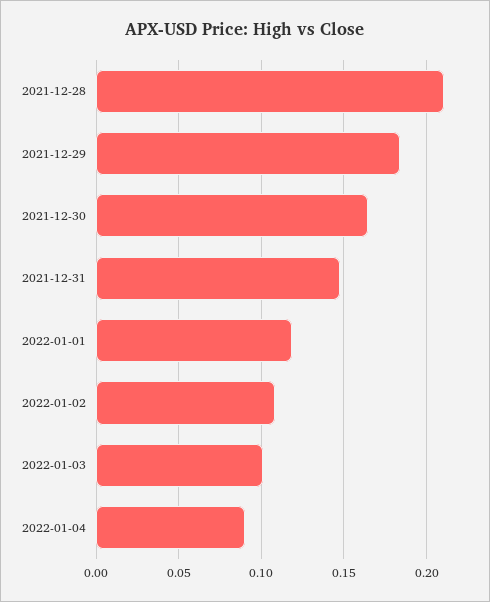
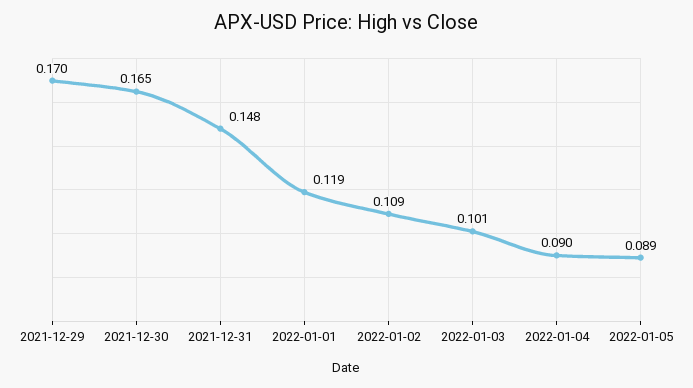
2021-12-28: 0.21 -> none
2021-12-29: 0.185 -> 0.17
2022-01-05: none -> 0.089

